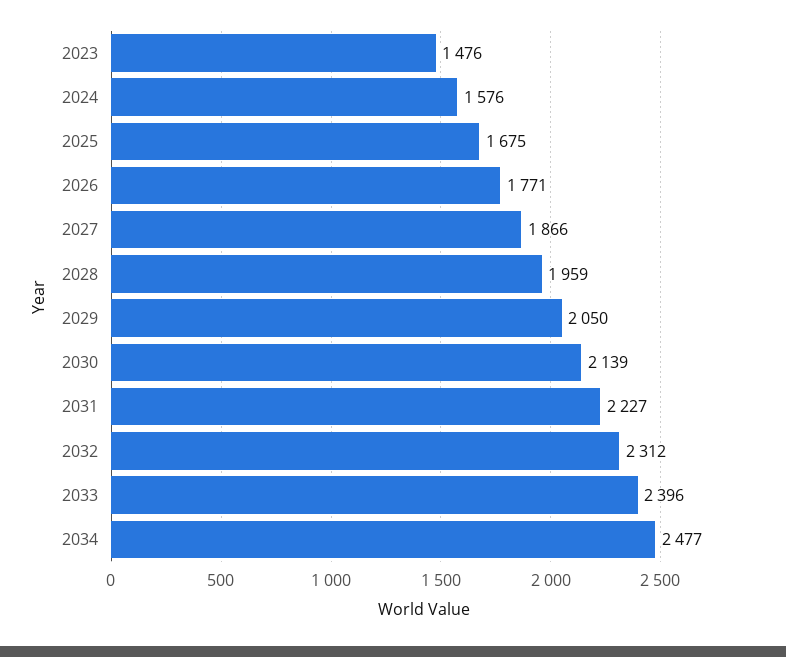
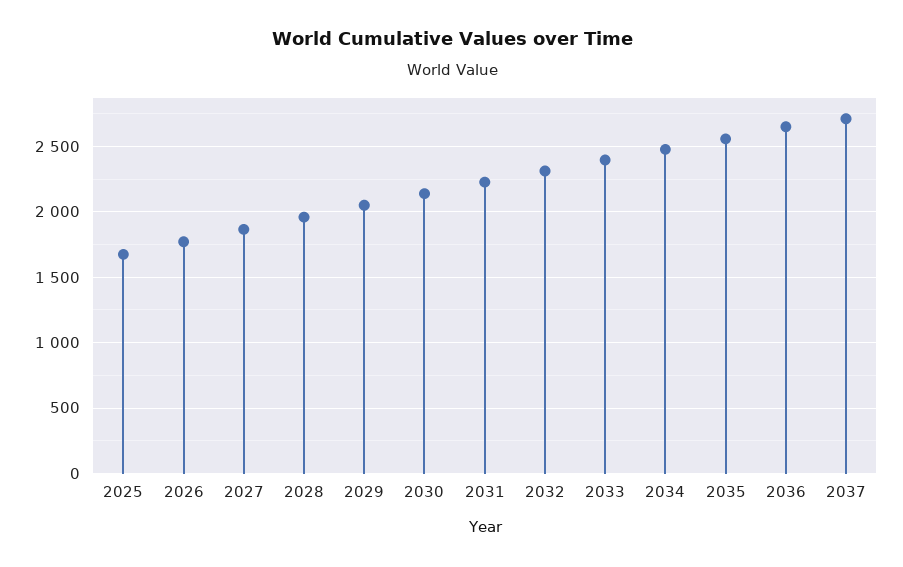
2023: 1476 -> none
2024: 1576 -> none
2035: none -> 2550
2036: none -> 2650
2037: none -> 2700

